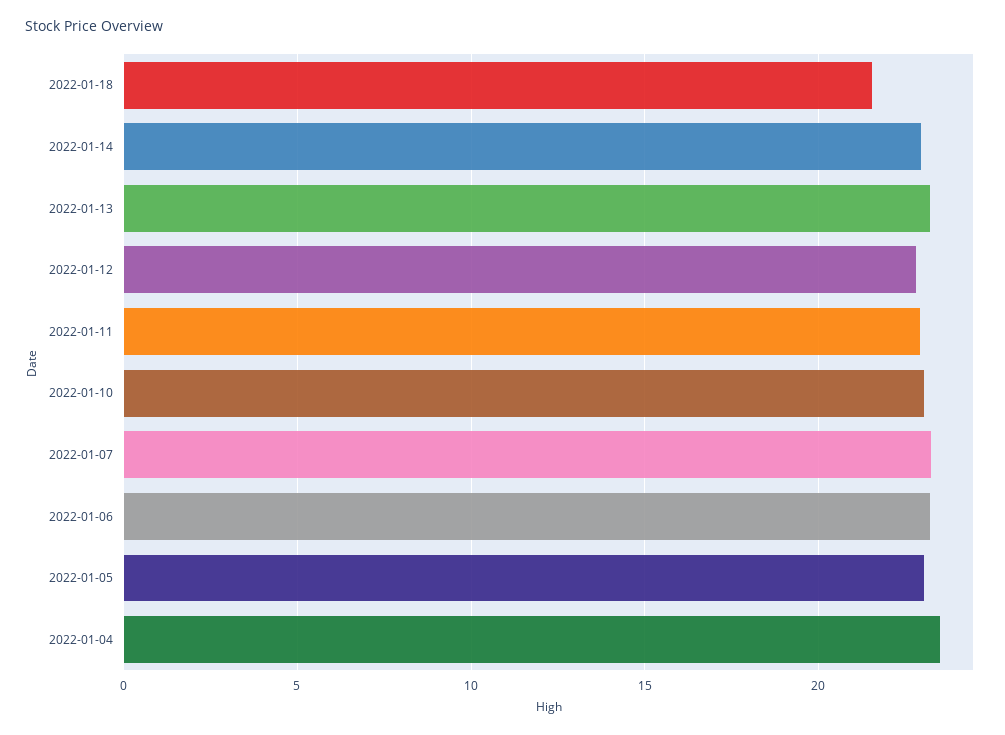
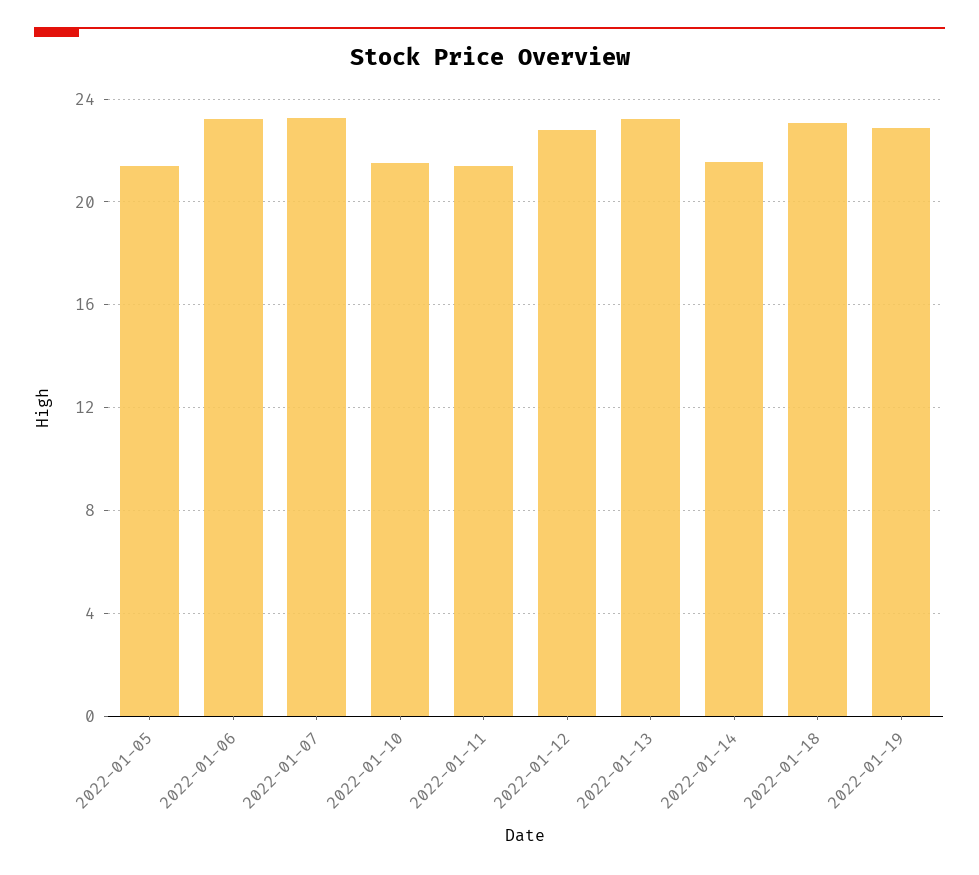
2022-01-18: 21.5 -> 23
2022-01-14: 23 -> 21.5
2022-01-11: 23 -> 21.5
2022-01-10: 23 -> 21.5
2022-01-05: 23 -> 21.5
2022-01-04: 23.5 -> none
2022-01-19: none -> 23

